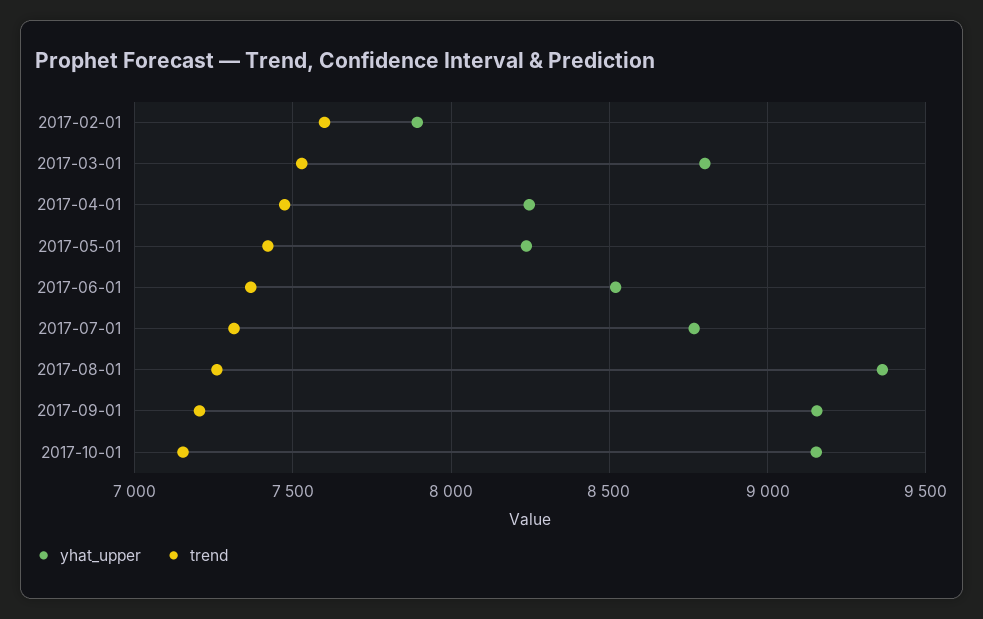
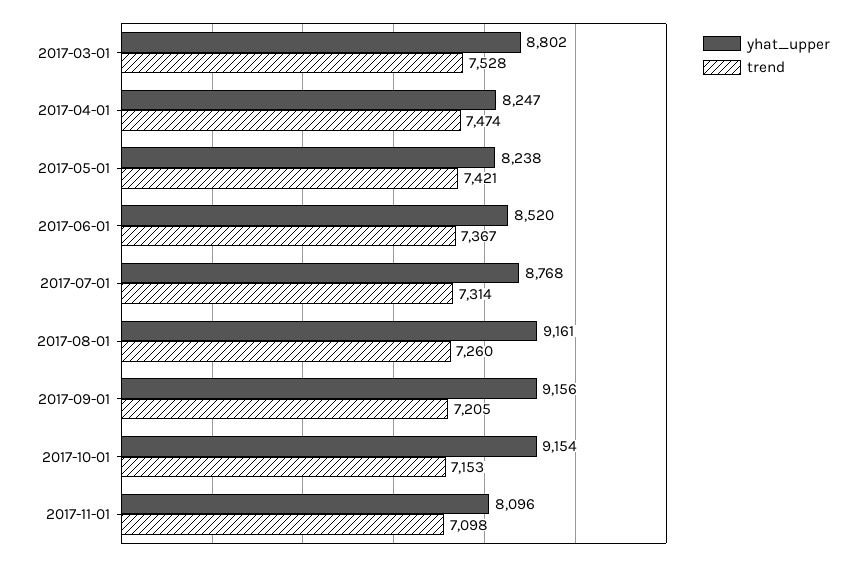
yhat_upper, 2017-02-01: 7900 -> none
trend, 2017-02-01: 7600 -> none
yhat_upper, 2017-08-01: 9350 -> 9161
yhat_upper, 2017-11-01: none -> 8096
trend, 2017-11-01: none -> 7098

